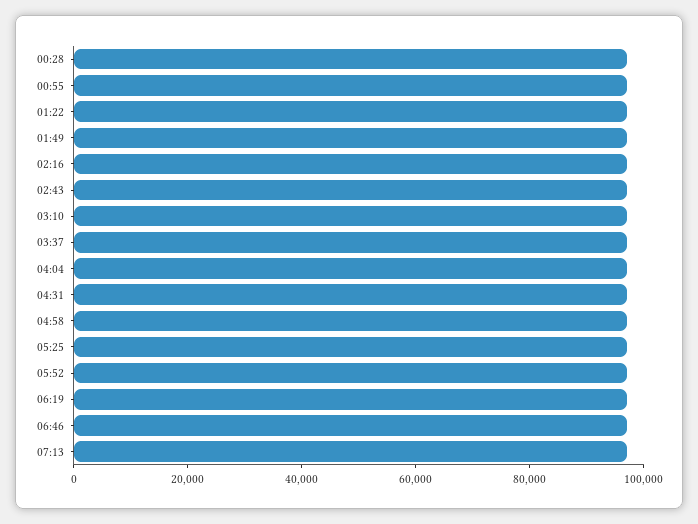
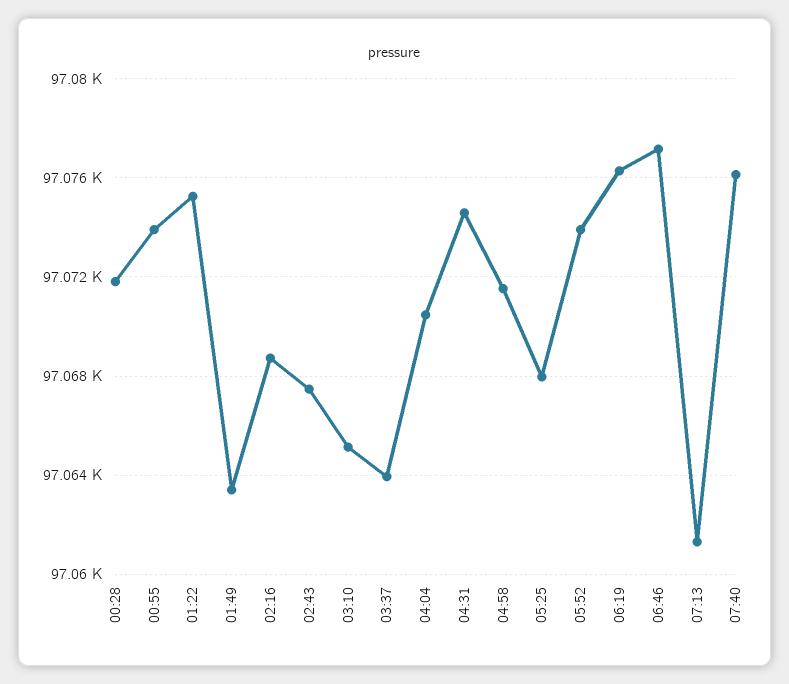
07:40: none -> 97076

